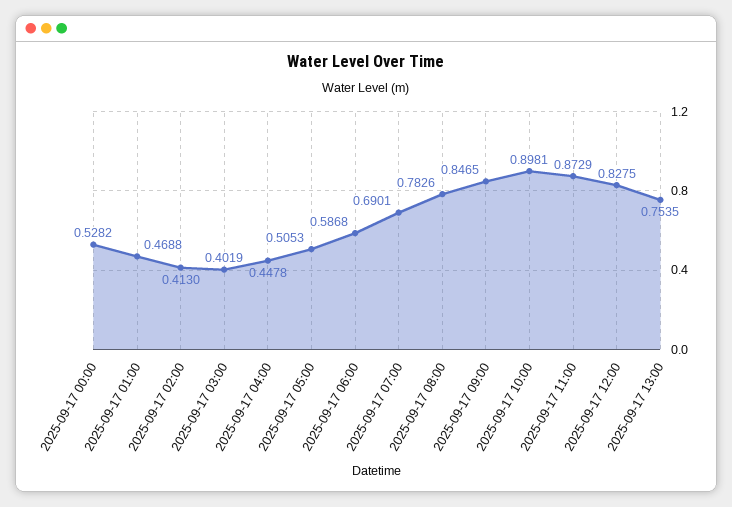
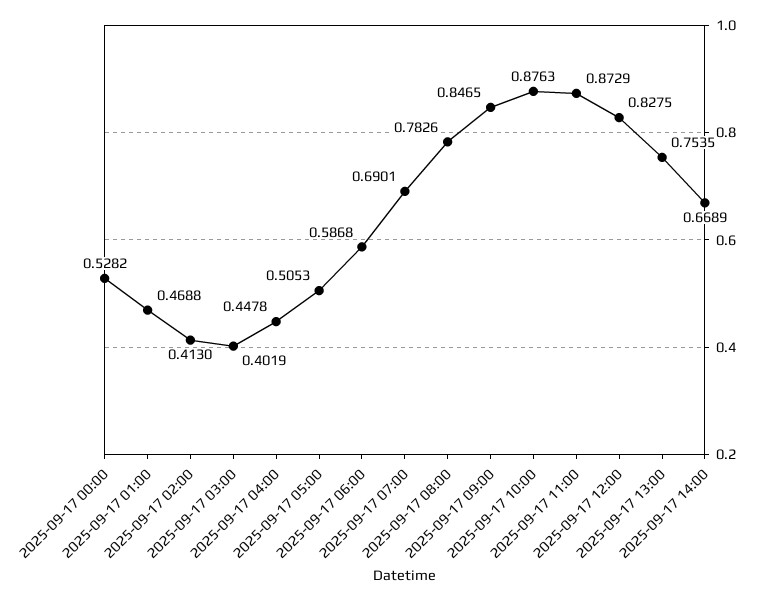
2025-09-17 10:00: 0.8981 -> 0.8763
2025-09-17 14:00: none -> 0.6689

